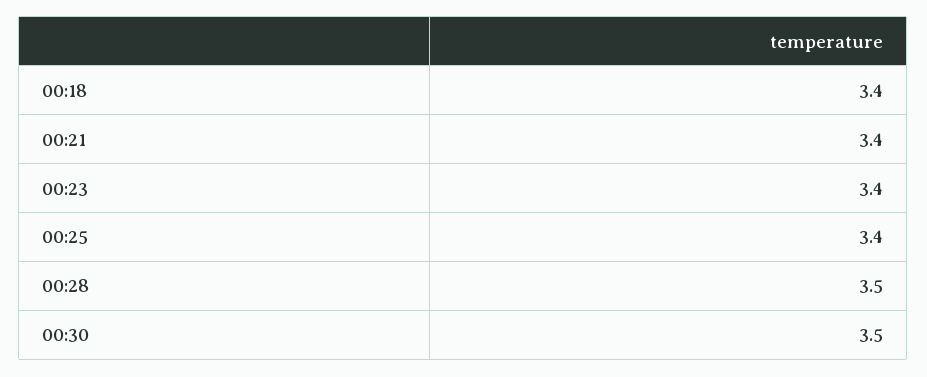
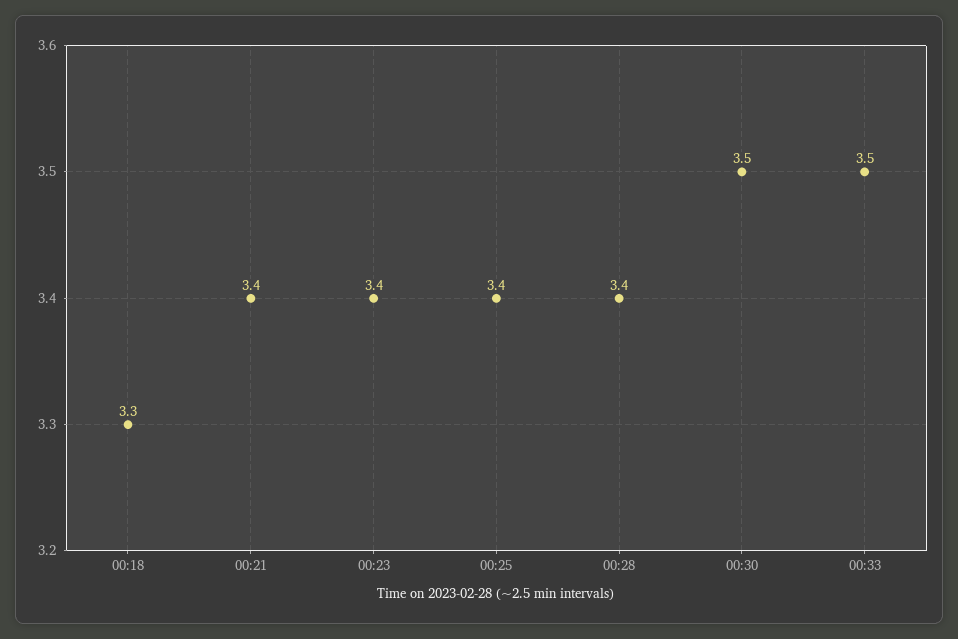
00:18: 3.4 -> 3.3
00:28: 3.5 -> 3.4
00:33: none -> 3.5

